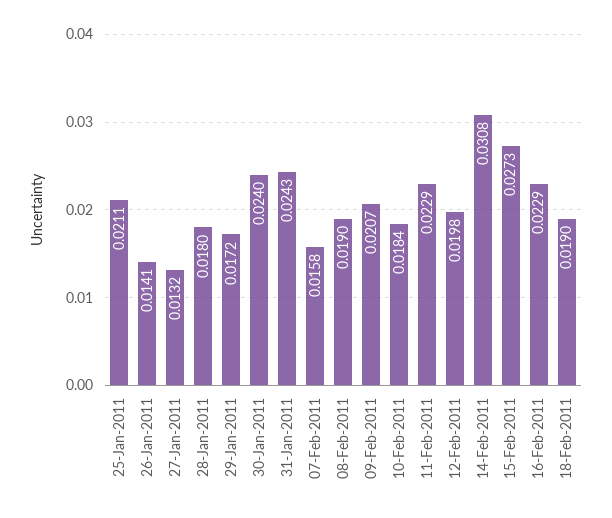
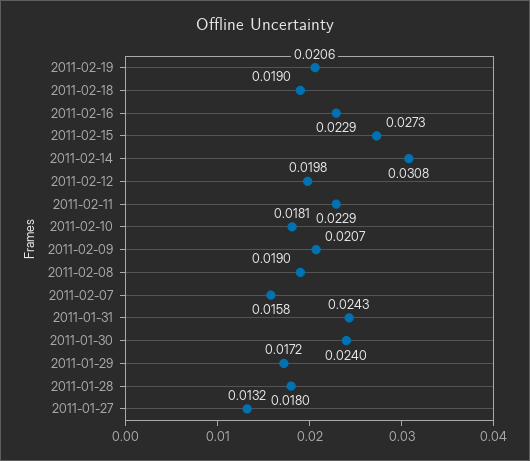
25-Jan-2011: 0.0211 -> none
26-Jan-2011: 0.0141 -> none
10-Feb-2011: 0.0184 -> 0.0181
2011-02-19: none -> 0.0206

